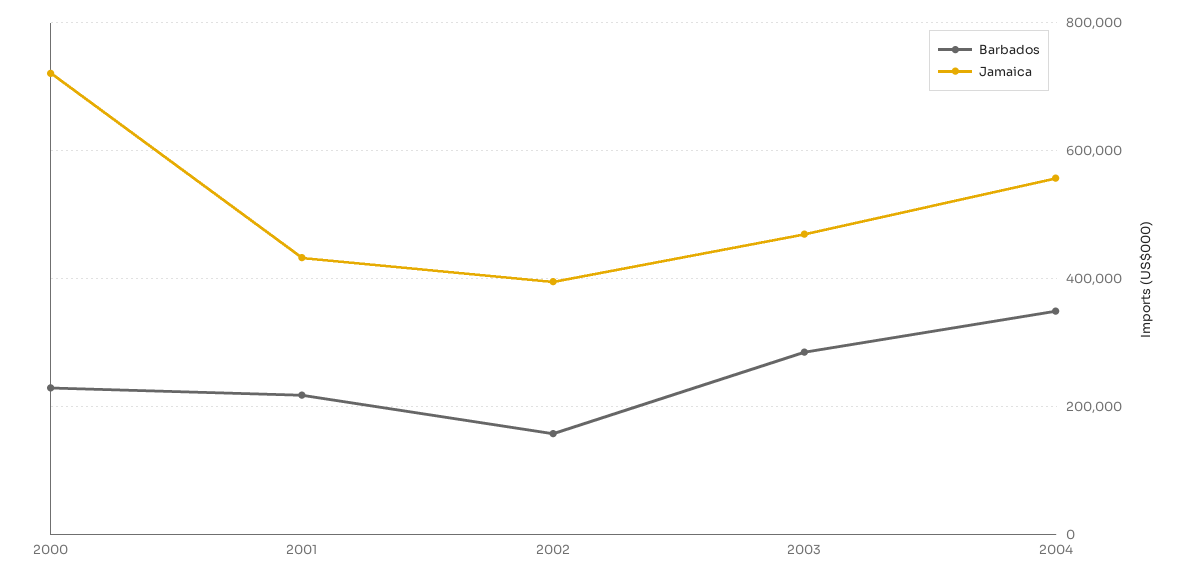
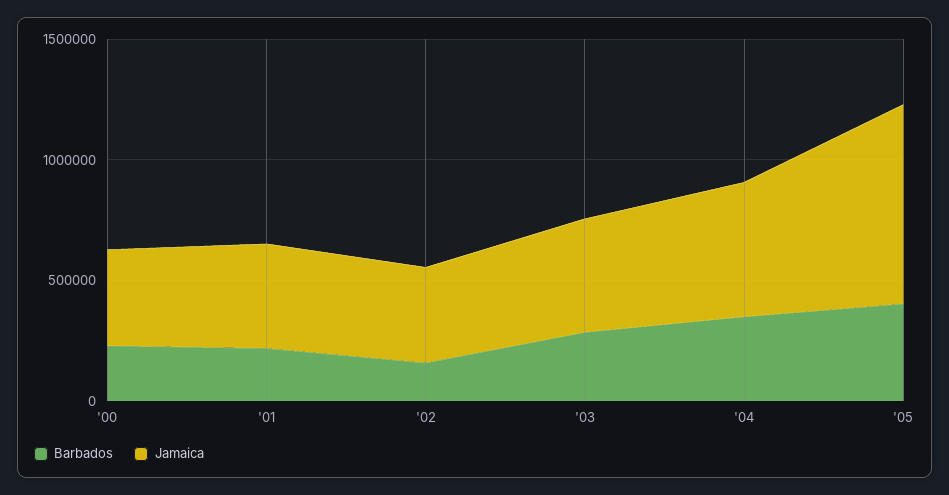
Jamaica, 2000: 720000 -> 400000
Barbados, '05: none -> 400000
Jamaica, '05: none -> 800000

